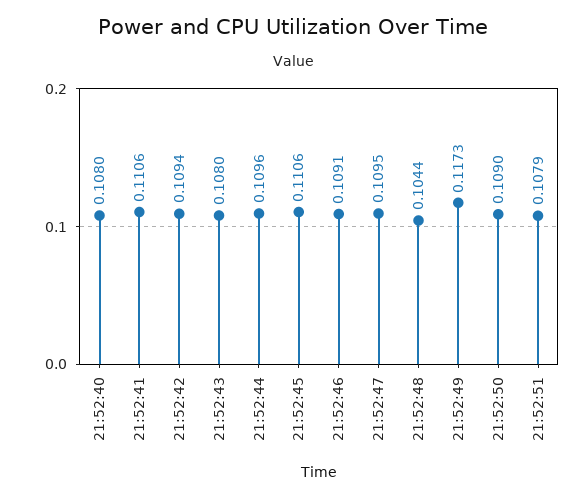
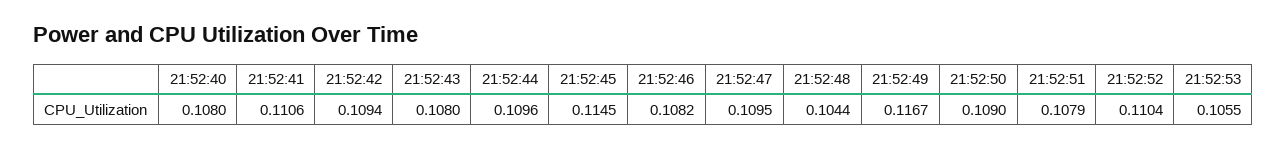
21:52:45: 0.1106 -> 0.1145
21:52:46: 0.1091 -> 0.1082
21:52:49: 0.1173 -> 0.1167
21:52:52: none -> 0.1104
21:52:53: none -> 0.1055

